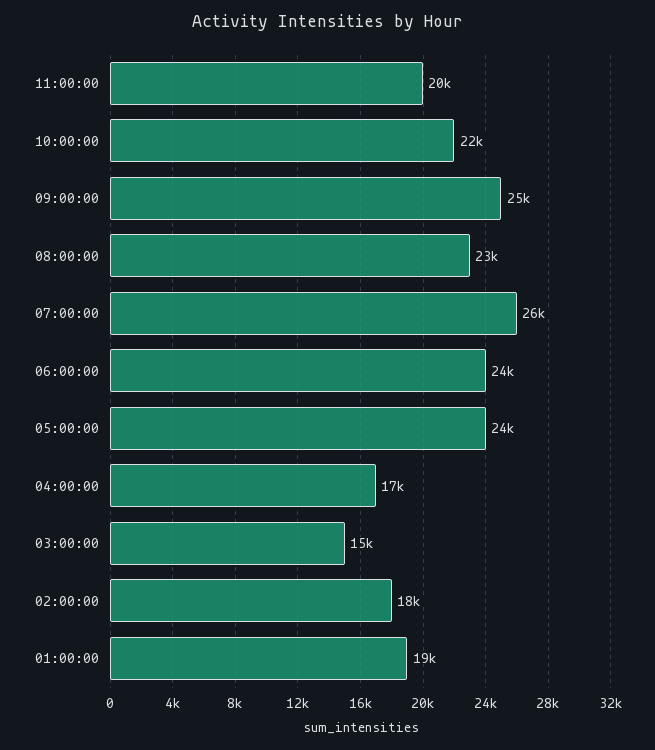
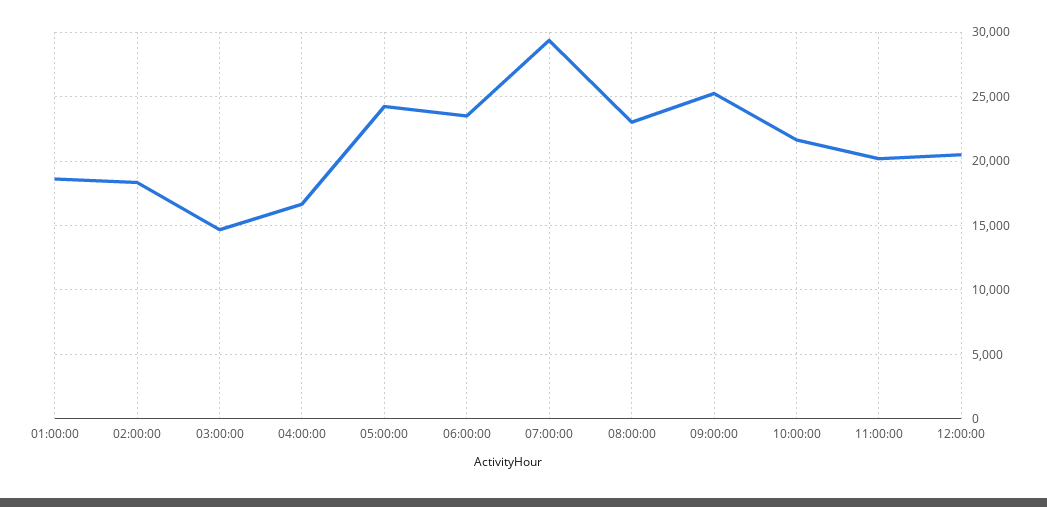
07:00:00: 26000 -> 29500
12:00:00: none -> 20500

